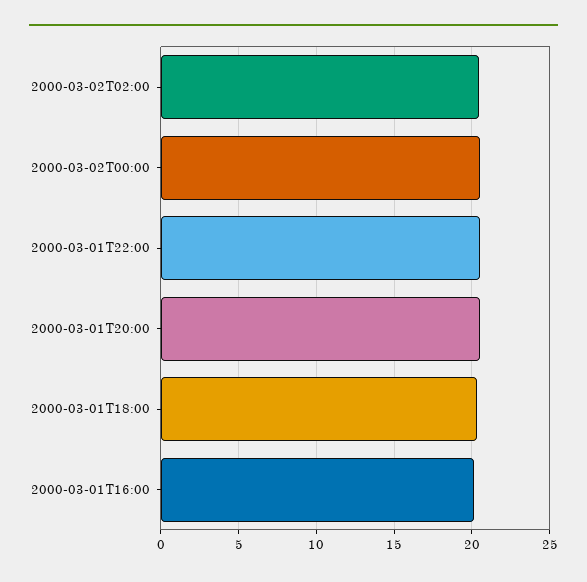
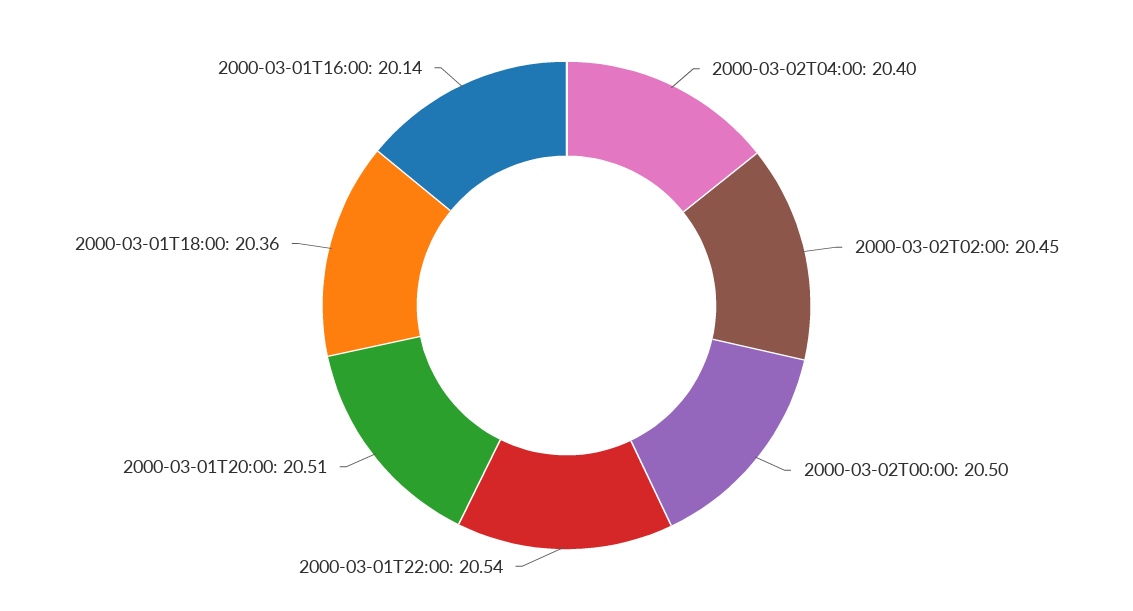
2000-03-02T04:00: none -> 20.4

